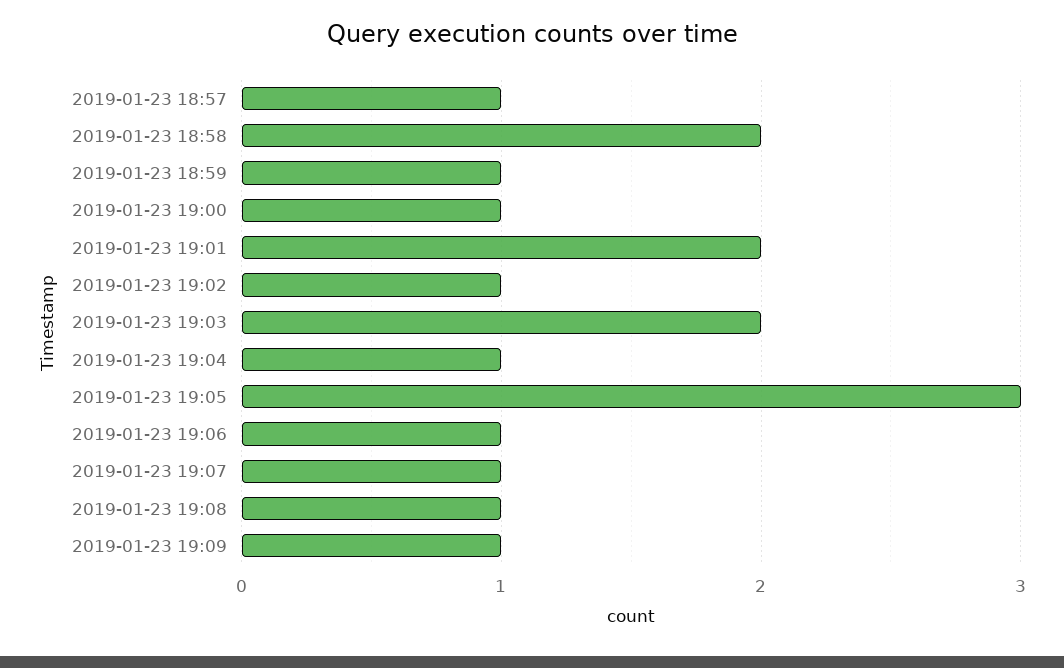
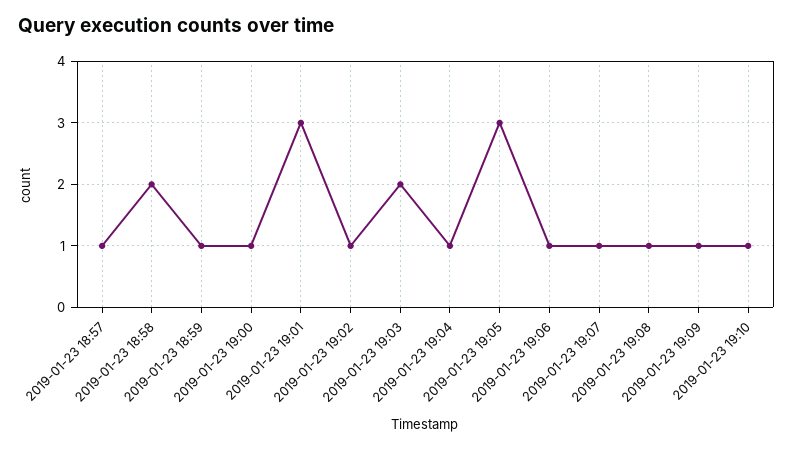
2019-01-23 19:01: 2 -> 3
2019-01-23 19:10: none -> 1

